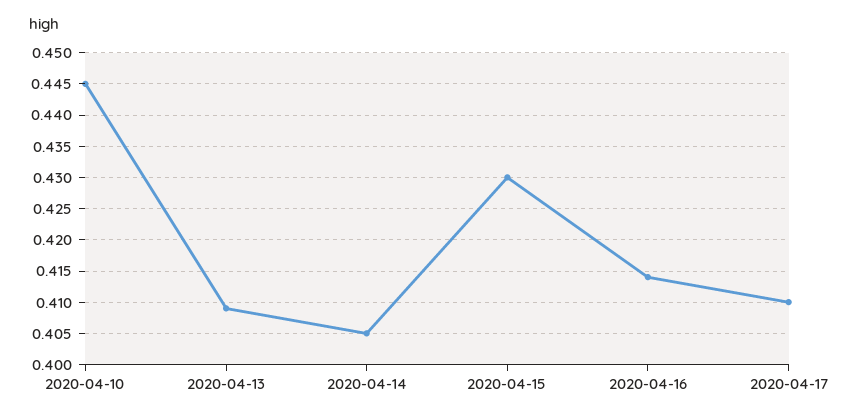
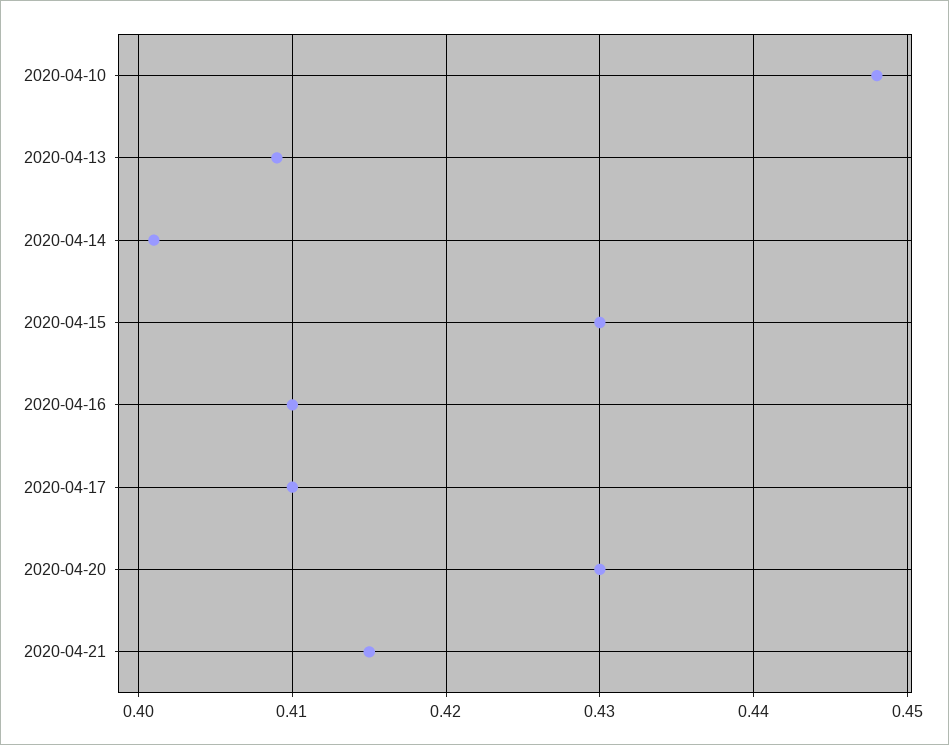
2020-04-10: 0.445 -> 0.448
2020-04-14: 0.405 -> 0.401
2020-04-16: 0.414 -> 0.41
2020-04-20: none -> 0.43
2020-04-21: none -> 0.415

